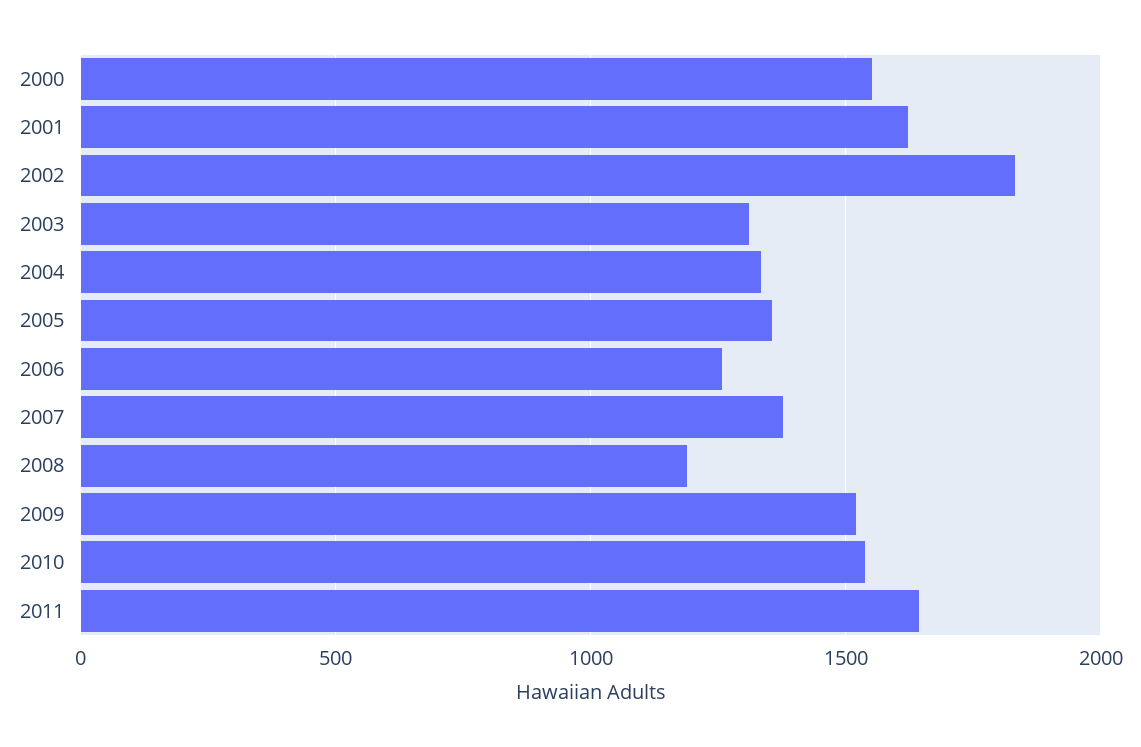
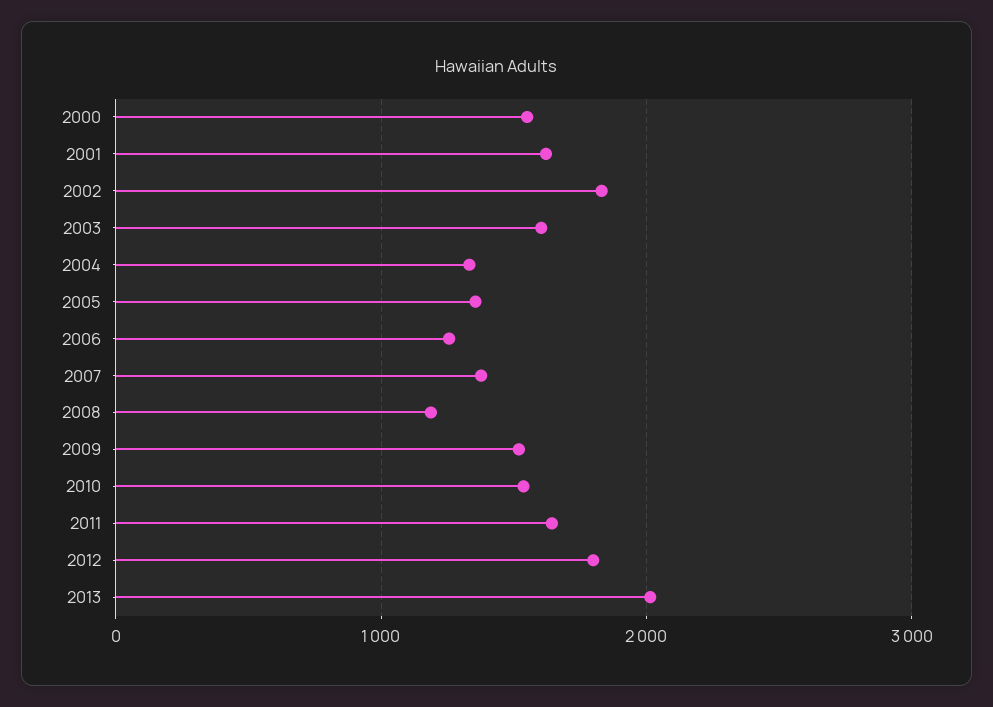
2003: 1300 -> 1600
2012: none -> 1800
2013: none -> 2000

